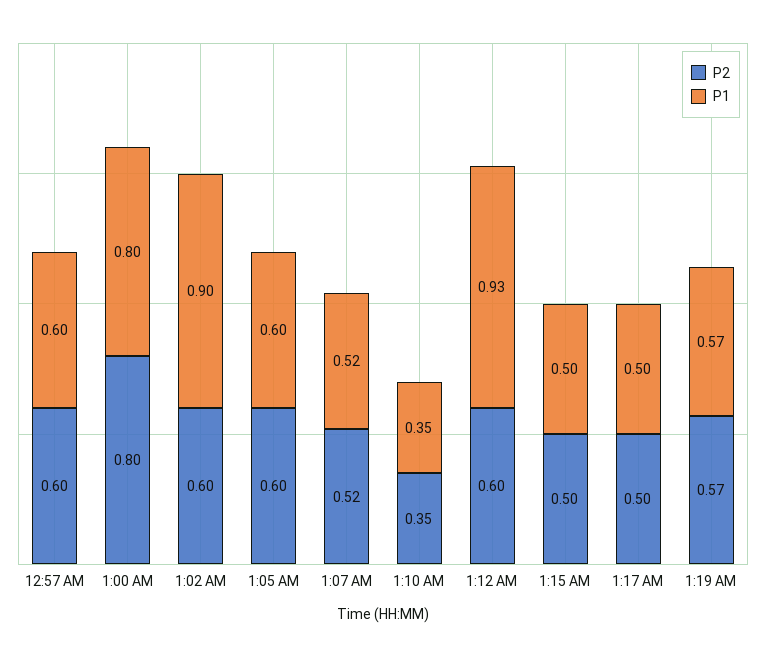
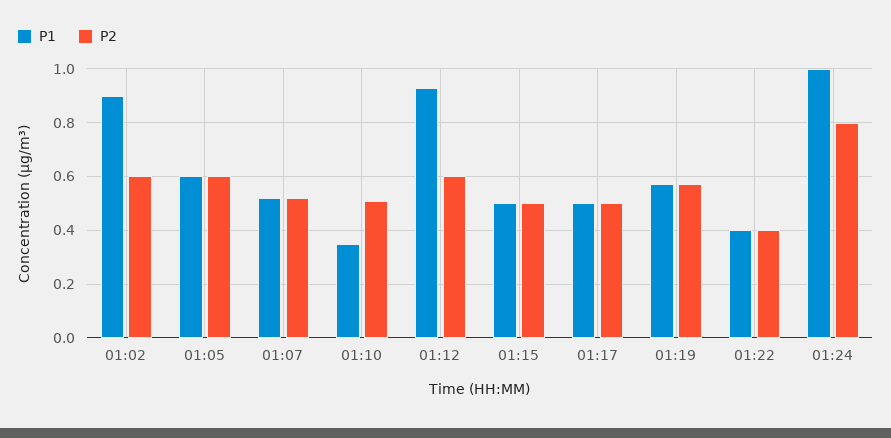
P2, 12:57 AM: 0.6 -> none
P1, 12:57 AM: 0.6 -> none
P2, 1:00 AM: 0.8 -> none
P1, 1:00 AM: 0.8 -> none
P2, 1:10 AM: 0.35 -> 0.5
P1, 01:22: none -> 0.4
P2, 01:22: none -> 0.4
P1, 01:24: none -> 1
P2, 01:24: none -> 0.8

